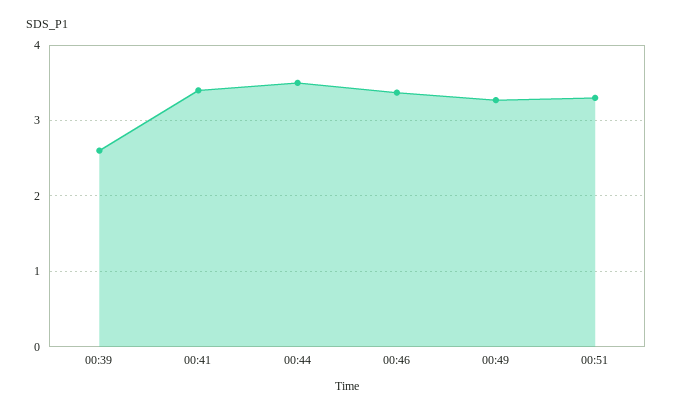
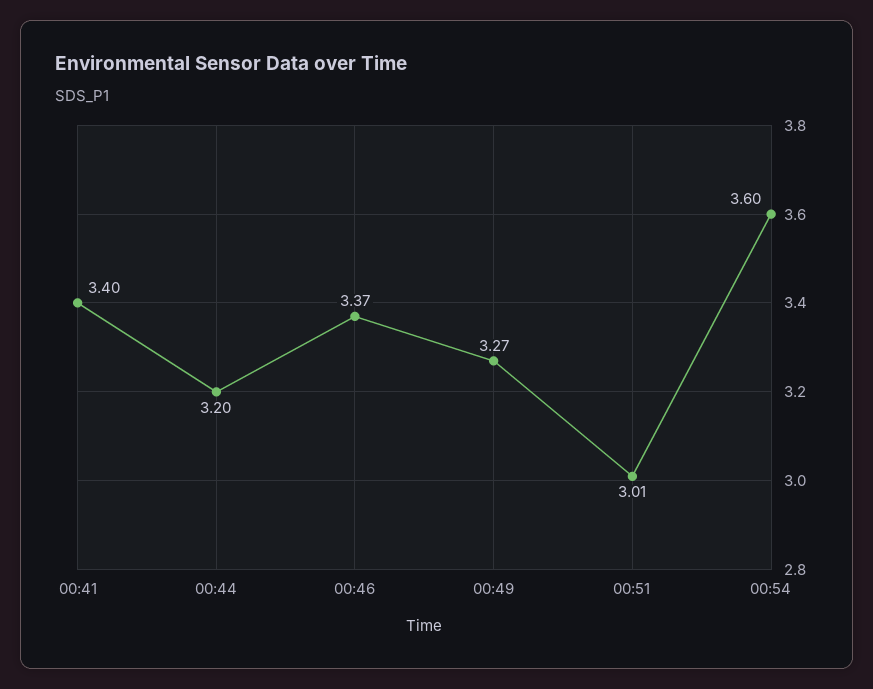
00:39: 2.6 -> none
00:44: 3.5 -> 3.2
00:51: 3.3 -> 3.01
00:54: none -> 3.6

